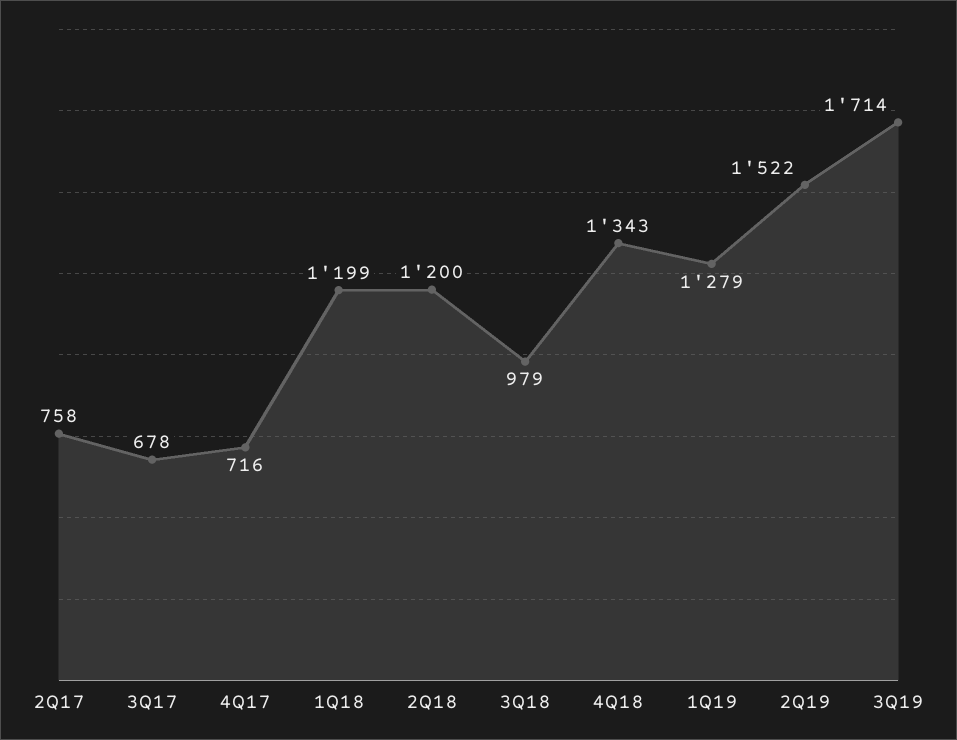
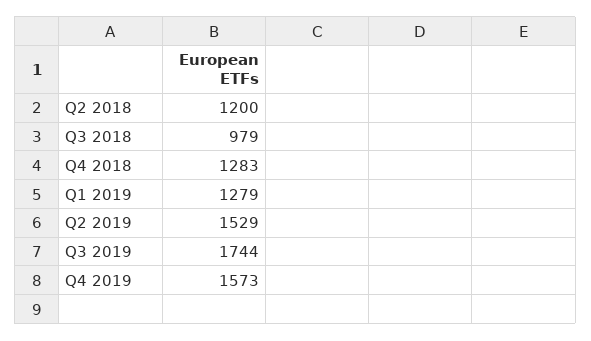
2Q17: 758 -> none
3Q17: 678 -> none
4Q17: 716 -> none
1Q18: 1199 -> none
4Q18: 1343 -> 1283
2Q19: 1522 -> 1529
3Q19: 1714 -> 1744
Q4 2019: none -> 1573

